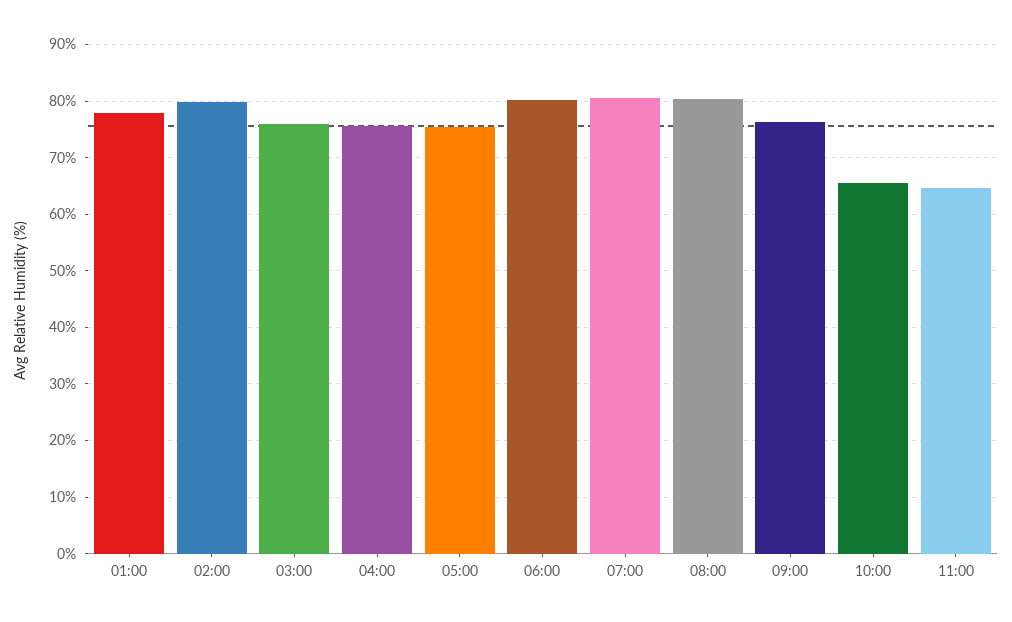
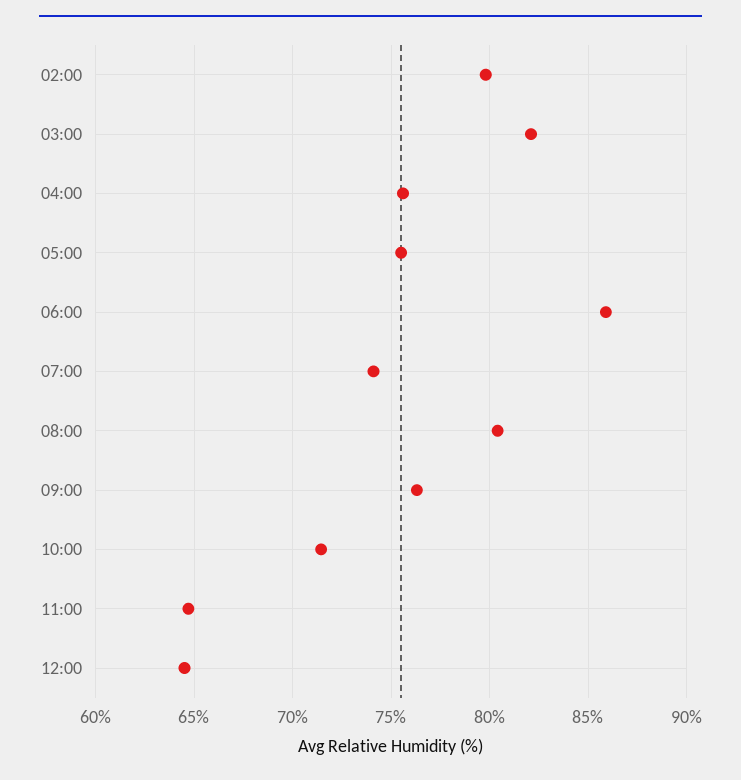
01:00: 78 -> none
03:00: 76 -> 82
06:00: 80 -> 86
07:00: 80 -> 74
10:00: 66 -> 71.5
12:00: none -> 64.5

